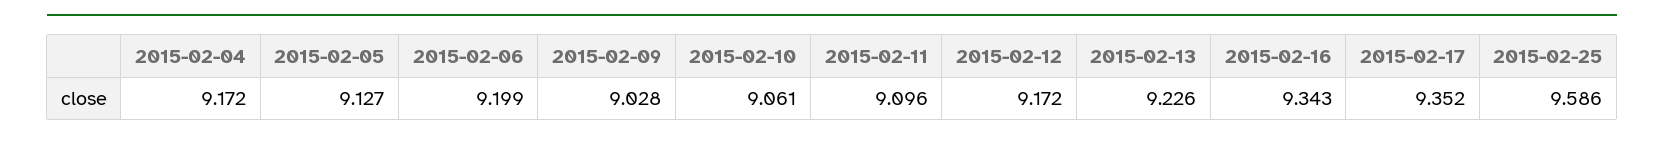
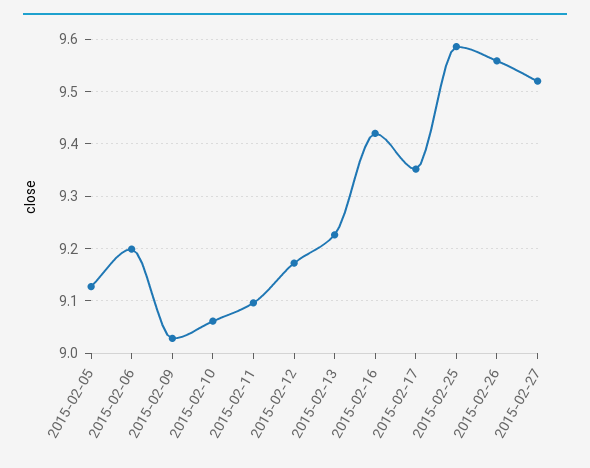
2015-02-04: 9.172 -> none
2015-02-16: 9.343 -> 9.42
2015-02-26: none -> 9.56
2015-02-27: none -> 9.52

